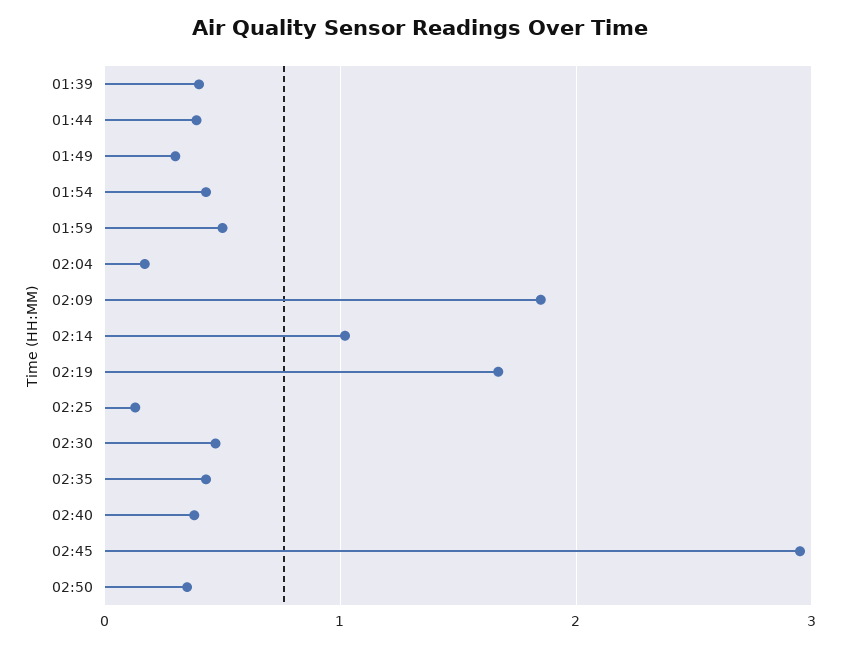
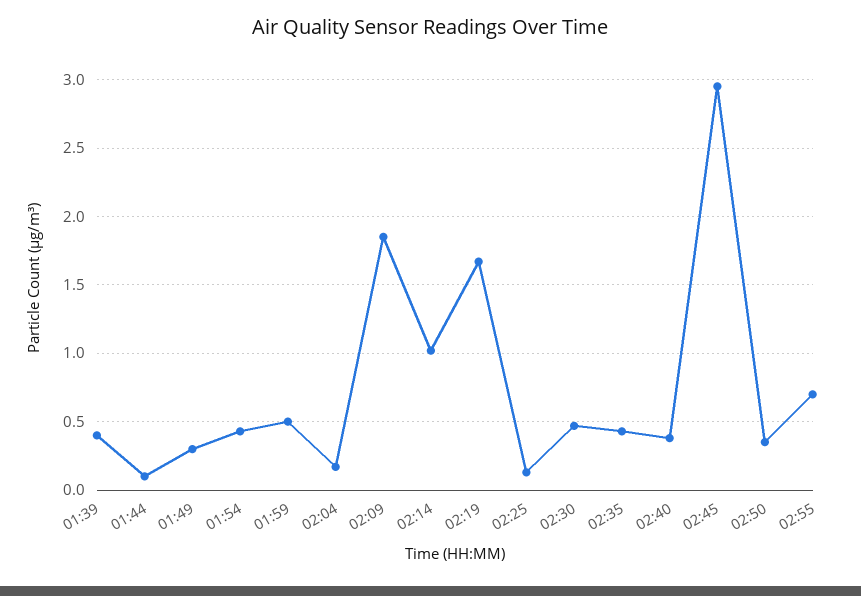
01:44: 0.4 -> 0.1
02:55: none -> 0.7

